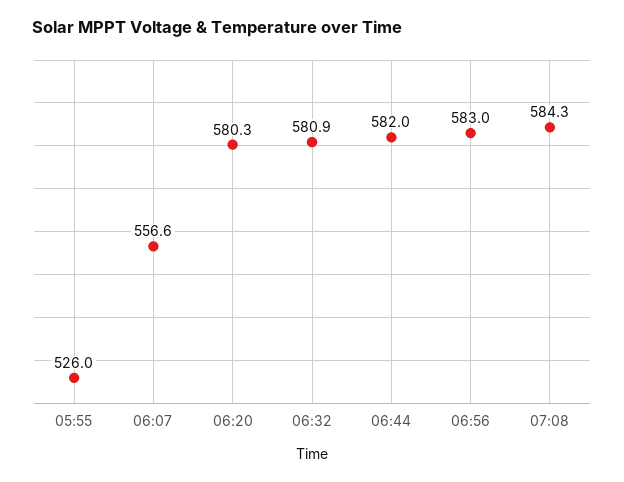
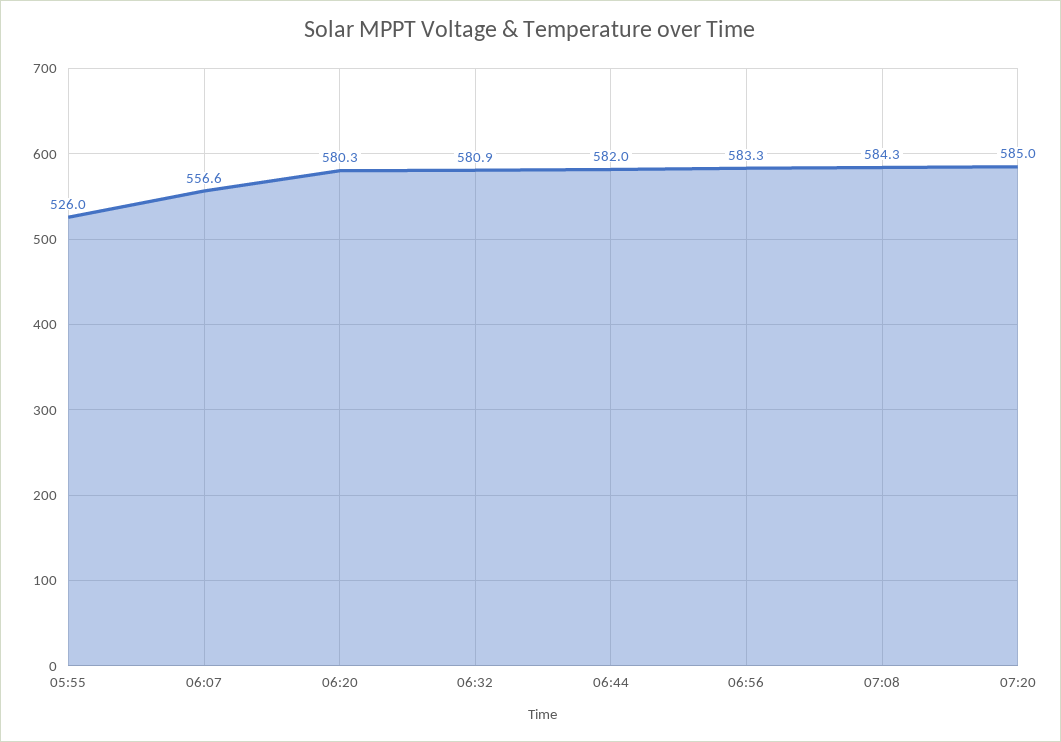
06:56: 583 -> 583.3
07:20: none -> 585

